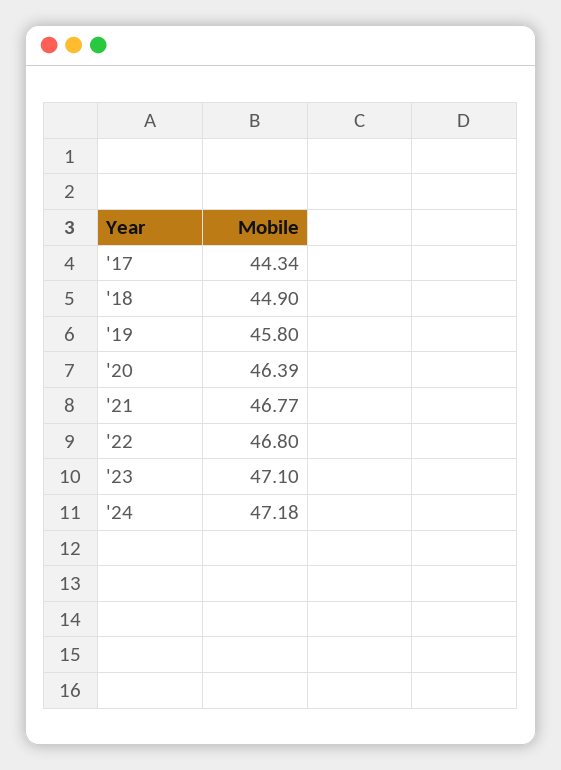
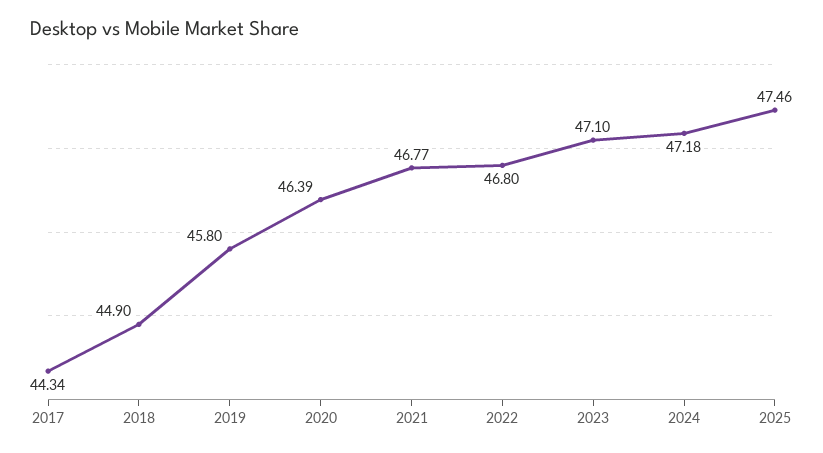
2025: none -> 47.46

